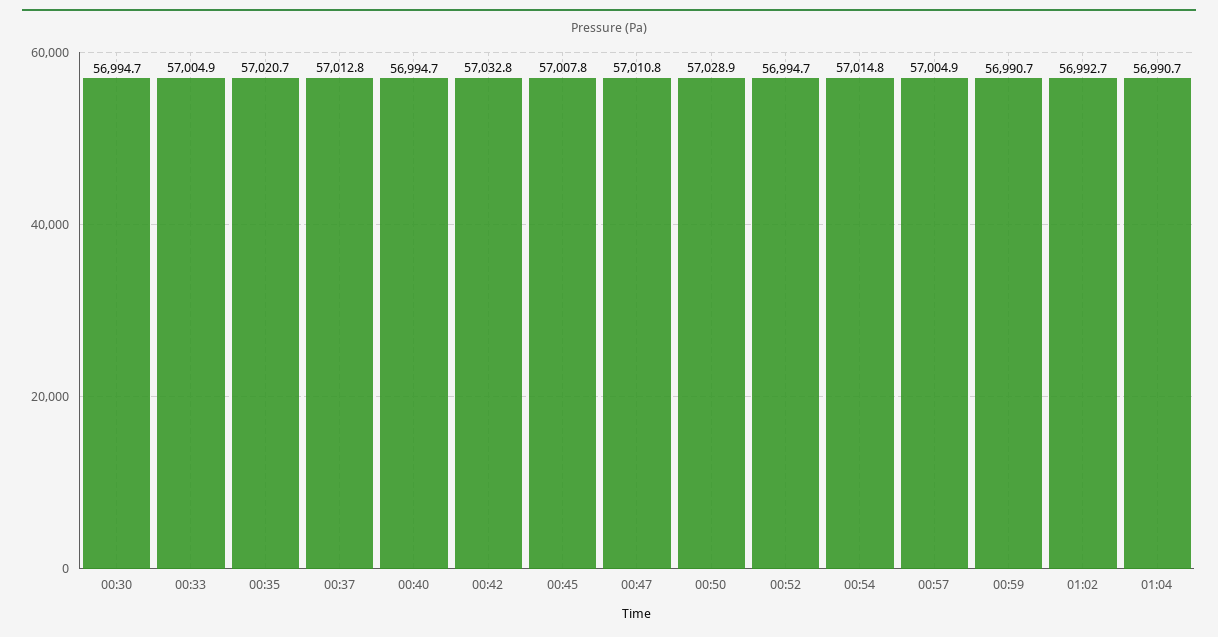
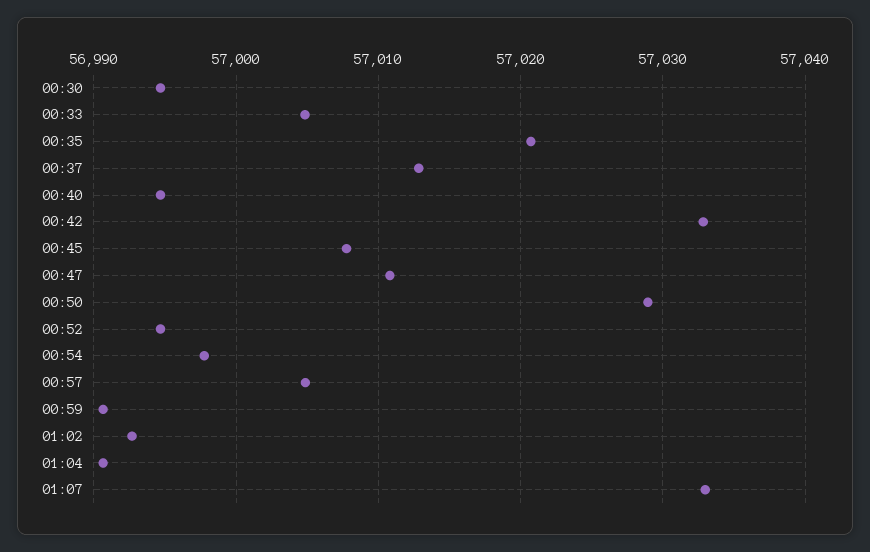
00:54: 57014.8 -> 56998
01:07: none -> 57033

